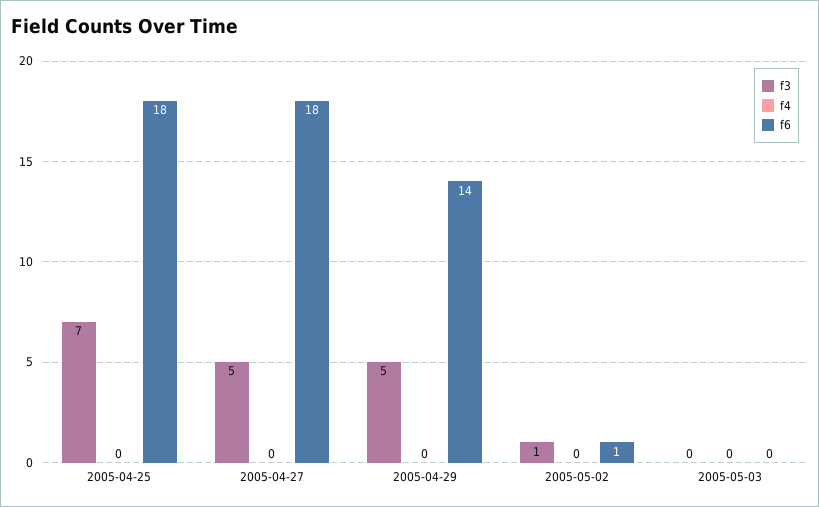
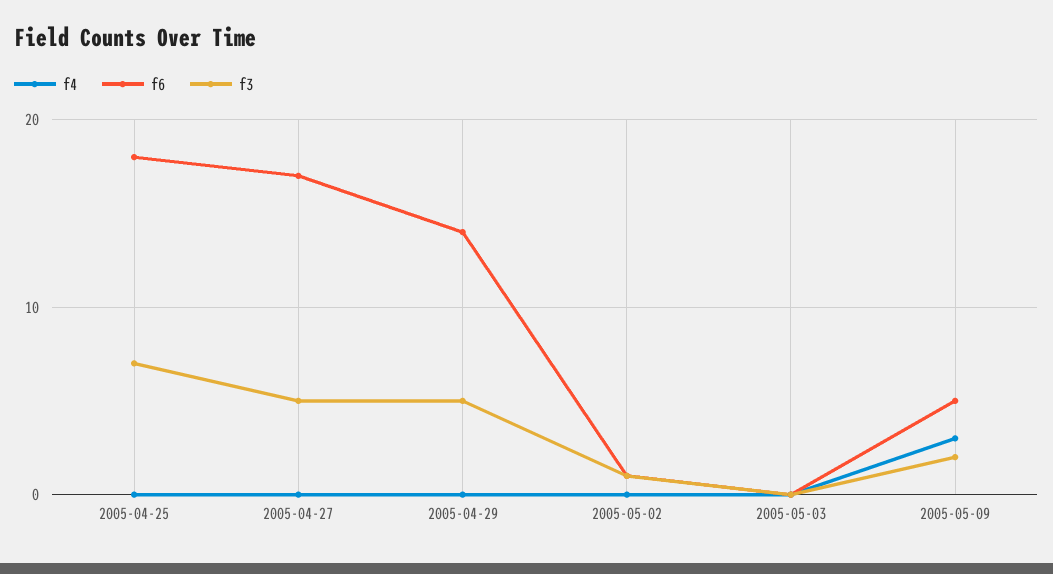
f6, 2005-04-27: 18 -> 17
f4, 2005-05-09: none -> 3
f6, 2005-05-09: none -> 5
f3, 2005-05-09: none -> 2

